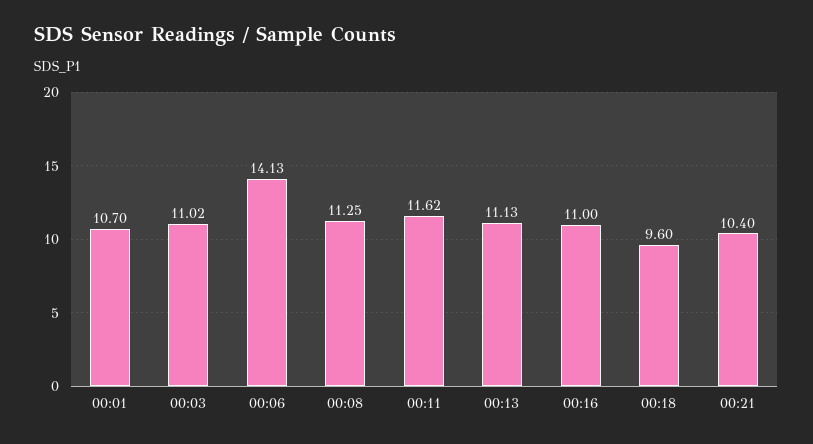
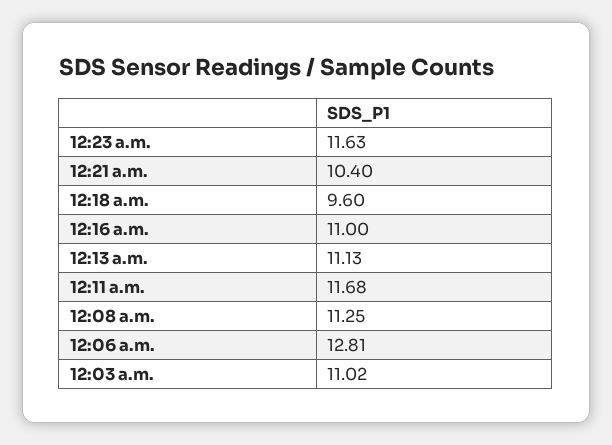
00:01: 10.7 -> none
00:06: 14.13 -> 12.81
00:11: 11.62 -> 11.68
12:23 a.m.: none -> 11.63

